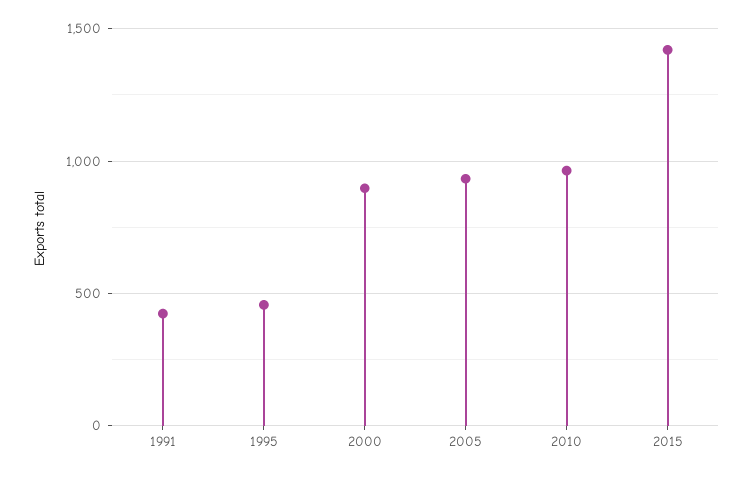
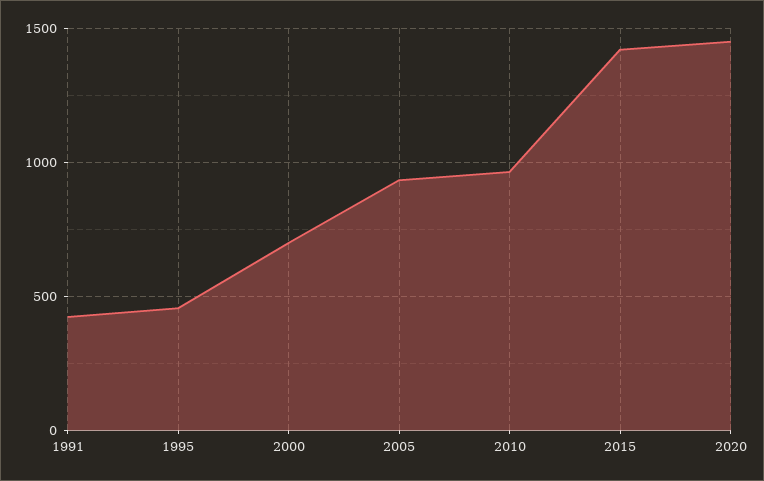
2000: 900 -> 700
2020: none -> 1450

